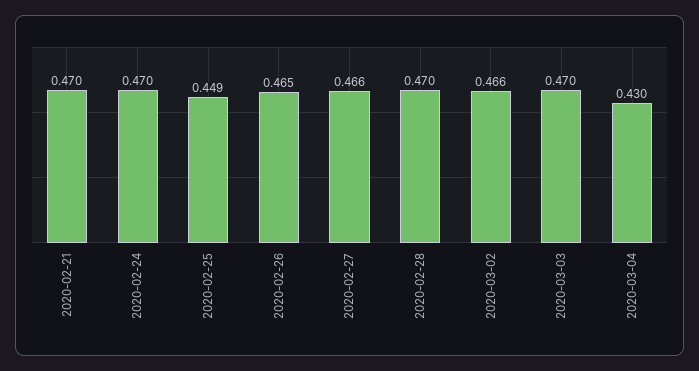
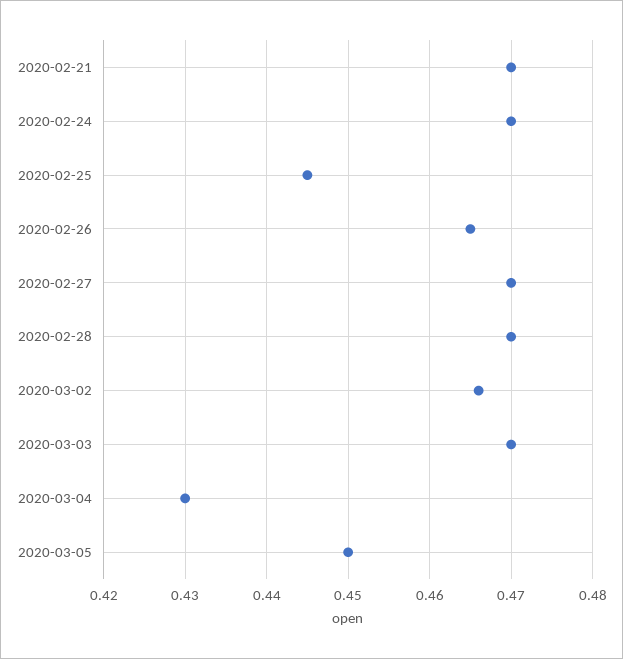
2020-02-25: 0.449 -> 0.445
2020-02-27: 0.466 -> 0.47
2020-03-05: none -> 0.45

